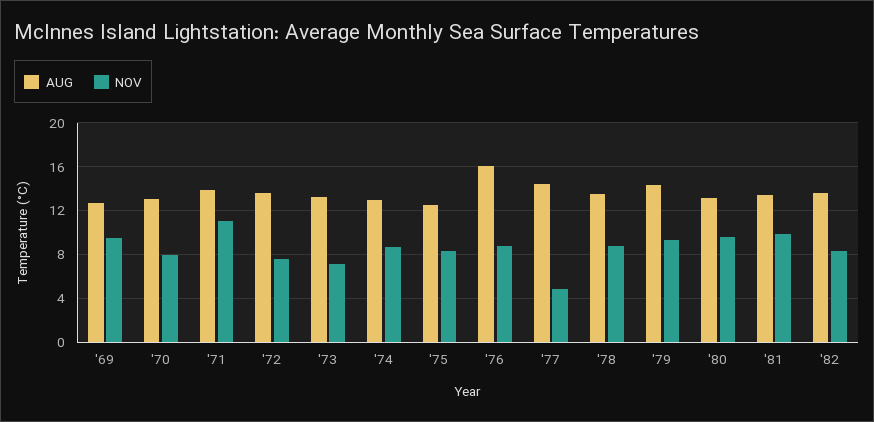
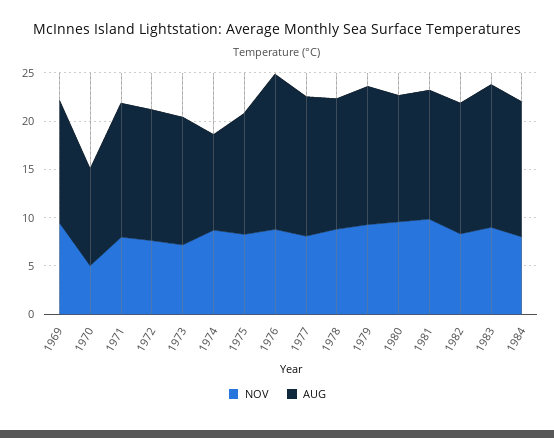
AUG, '70: 13 -> 10
NOV, '70: 8 -> 5
NOV, '71: 11 -> 8
AUG, '74: 13 -> 10
NOV, '77: 5 -> 8
NOV, 1983: none -> 9
AUG, 1983: none -> 15
NOV, 1984: none -> 8
AUG, 1984: none -> 14

